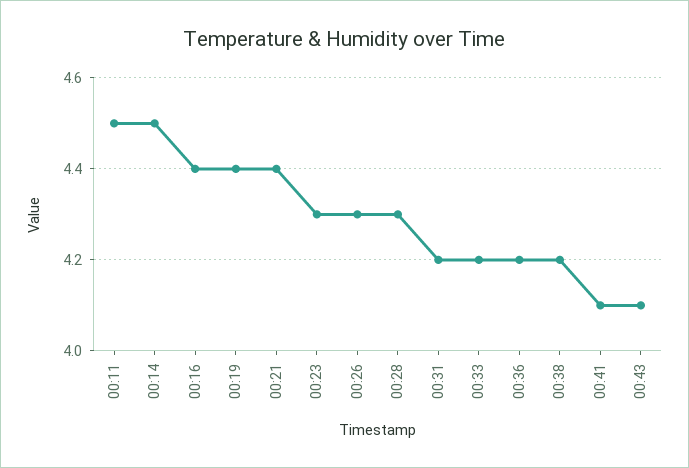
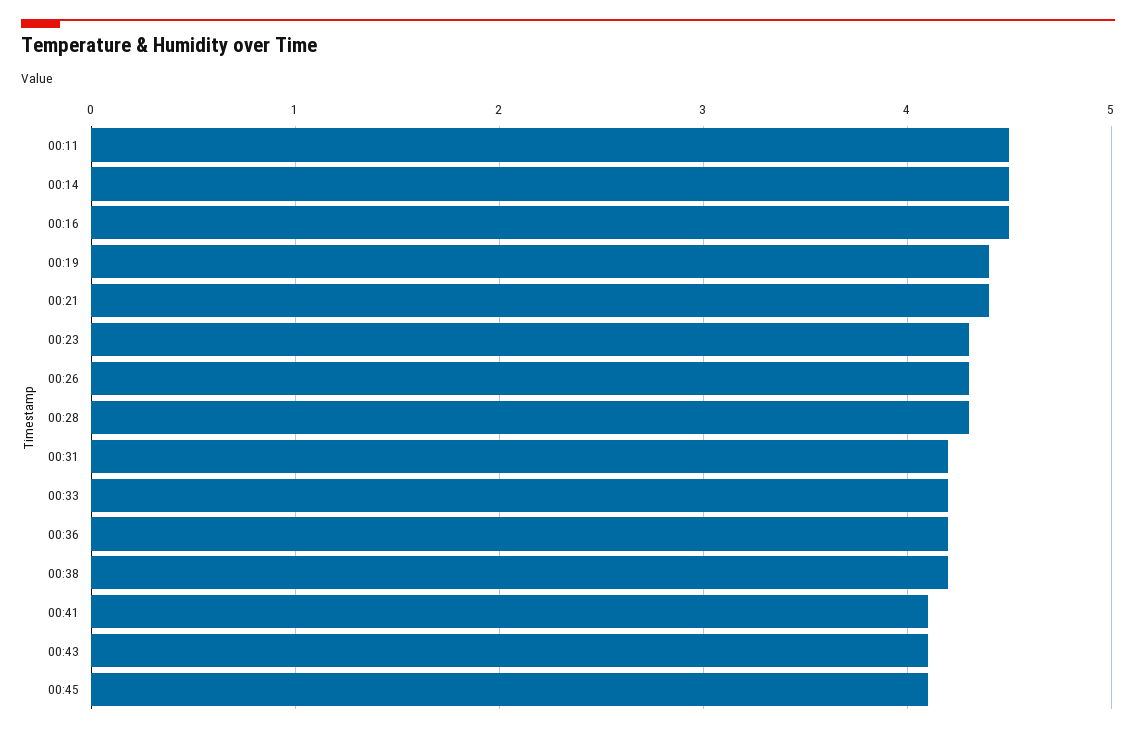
00:16: 4.4 -> 4.5
00:45: none -> 4.1

